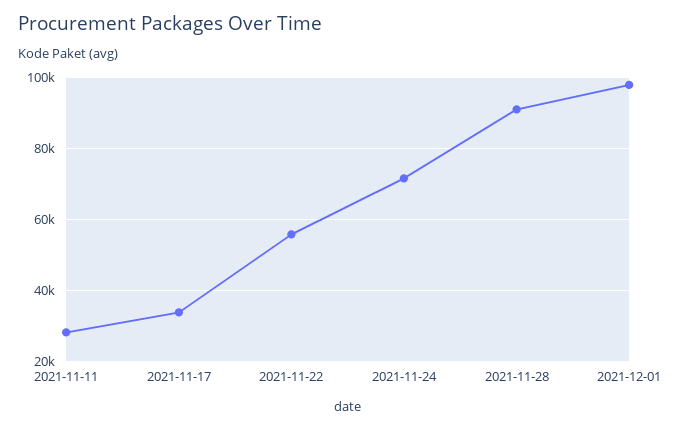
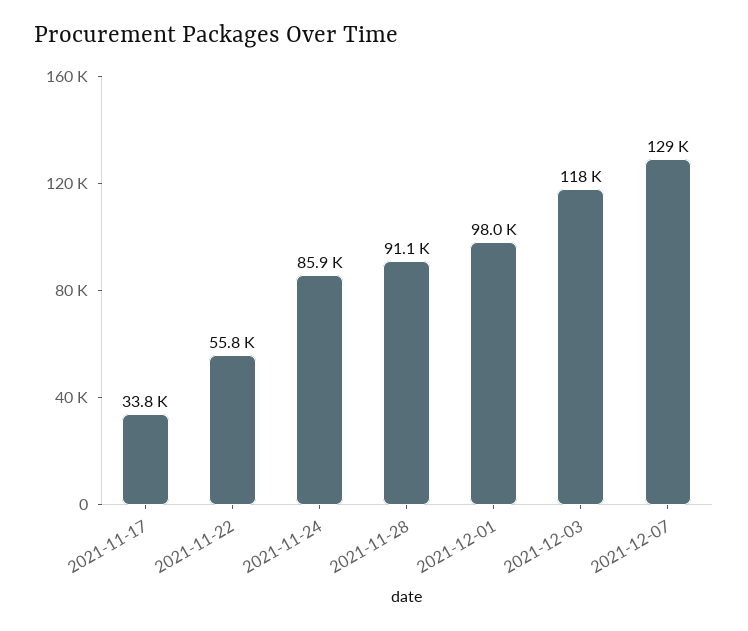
2021-11-11: 28000 -> none
2021-11-24: 72000 -> 85900
2021-12-03: none -> 118000
2021-12-07: none -> 129000

